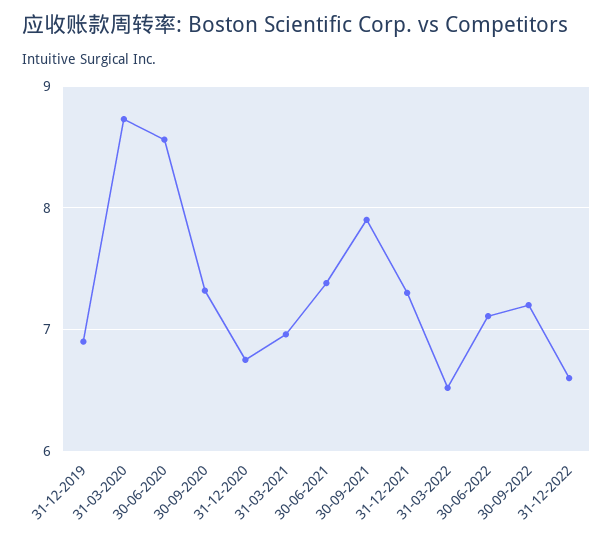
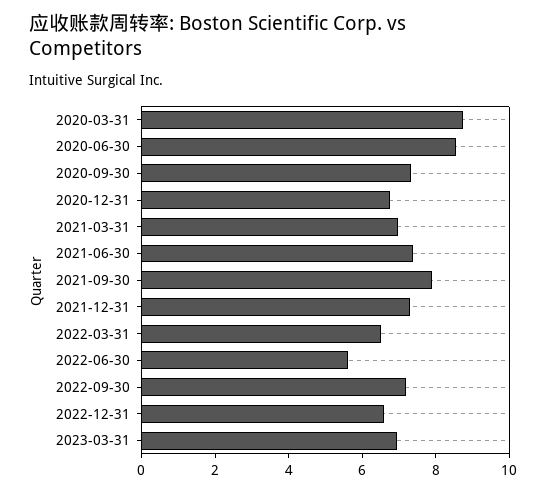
31-12-2019: 6.9 -> none
30-06-2022: 7.1 -> 5.5
2023-03-31: none -> 7

